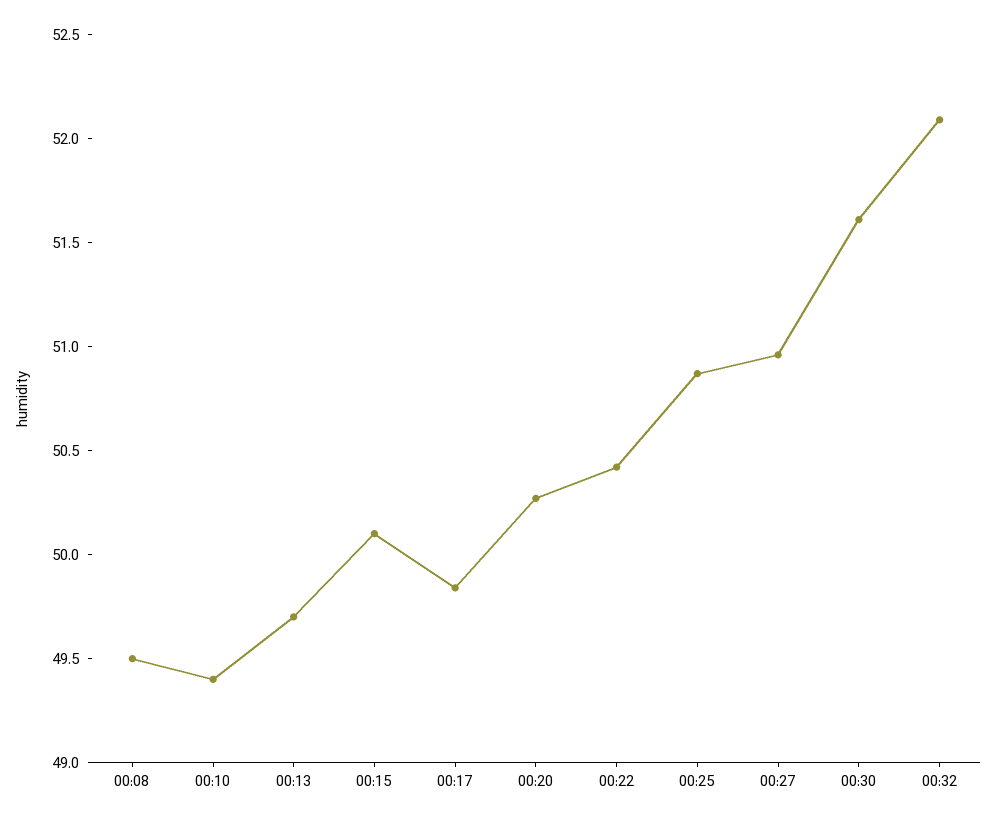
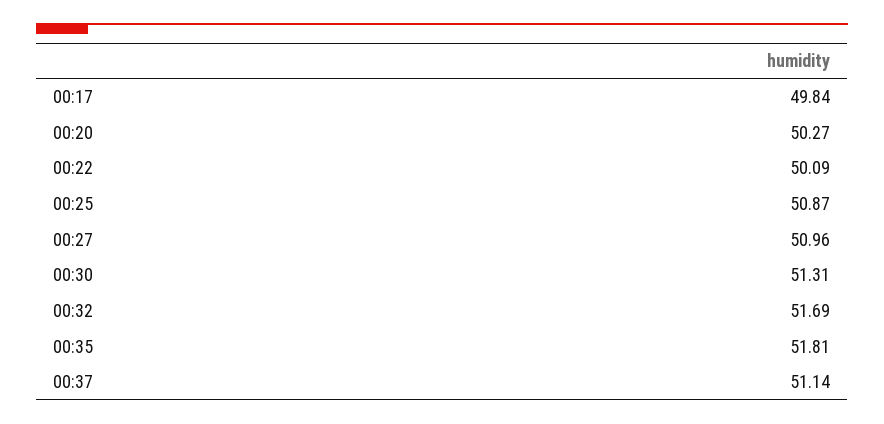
00:08: 49.5 -> none
00:10: 49.4 -> none
00:13: 49.7 -> none
00:15: 50.1 -> none
00:22: 50.4 -> 50.09
00:30: 51.6 -> 51.31
00:32: 52.1 -> 51.69
00:35: none -> 51.81
00:37: none -> 51.14

